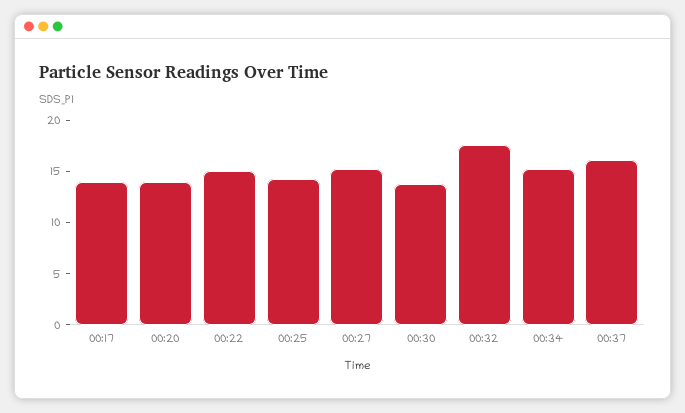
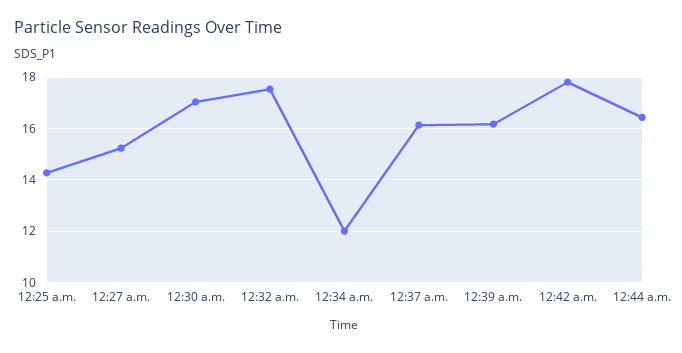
00:17: 14 -> none
00:20: 14 -> none
00:22: 15 -> none
00:30: 14 -> 17
00:34: 15 -> 12
12:39 a.m.: none -> 16.25
12:42 a.m.: none -> 17.75
12:44 a.m.: none -> 16.5

